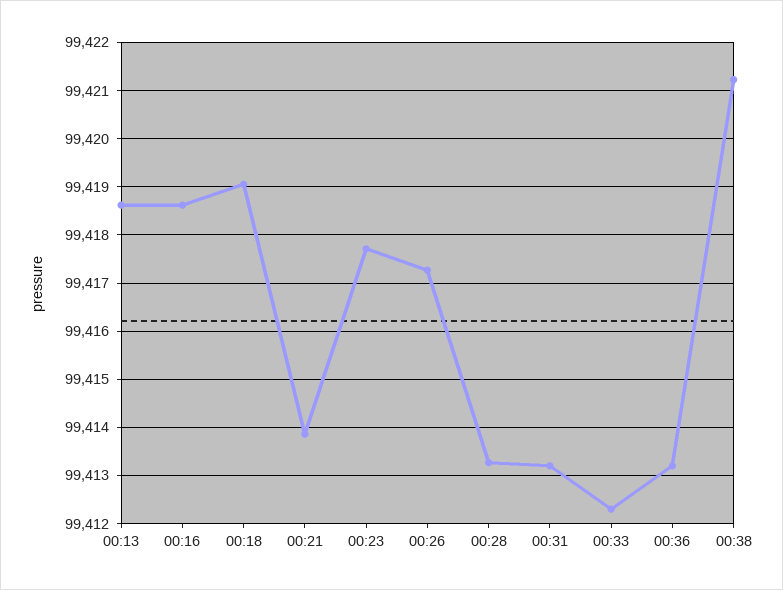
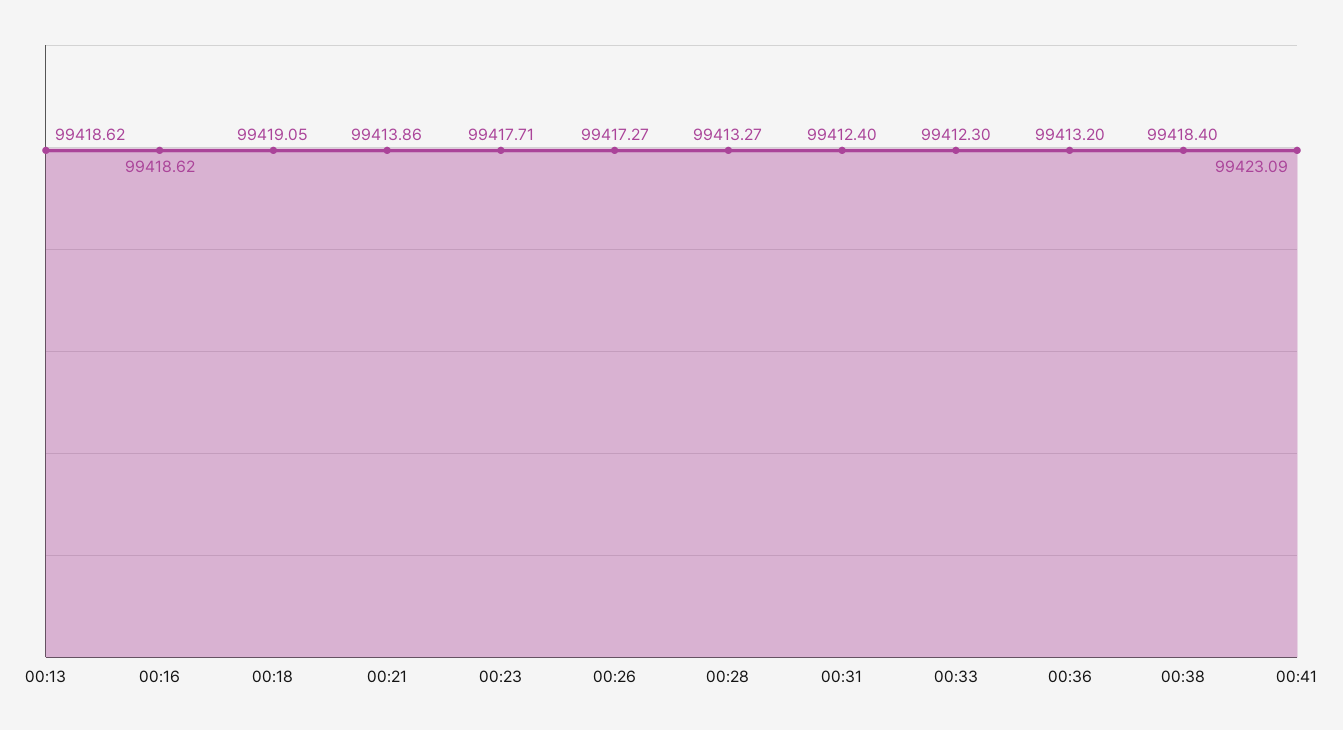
00:31: 99413.2 -> 99412.4
00:38: 99421.2 -> 99418.4
00:41: none -> 99423.09

